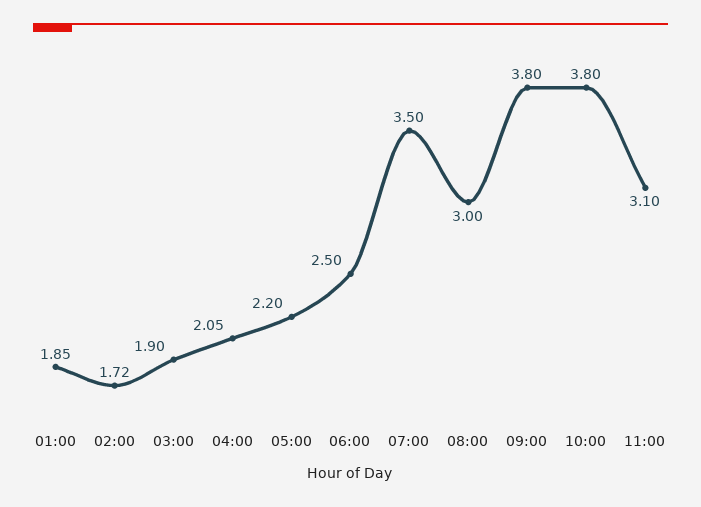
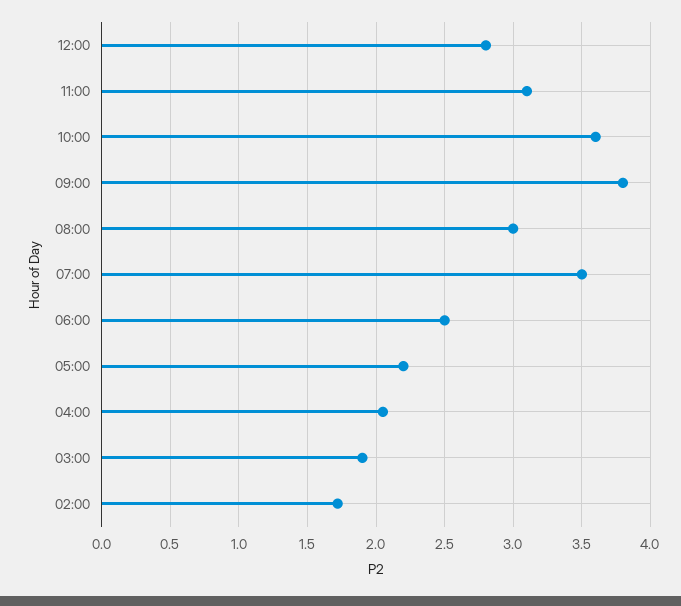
01:00: 1.85 -> none
10:00: 3.8 -> 3.6
12:00: none -> 2.8

